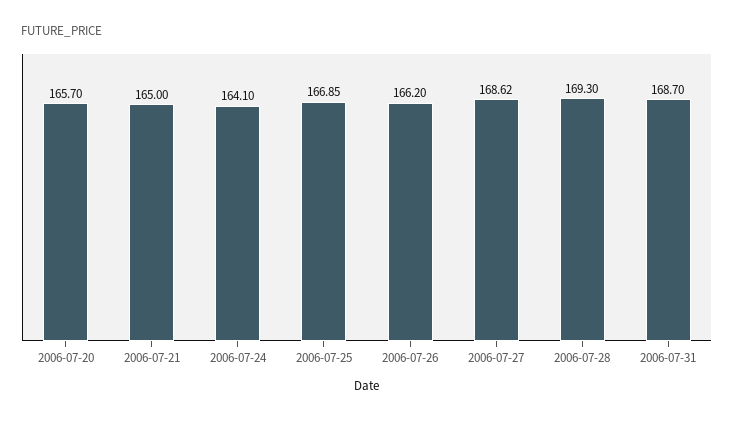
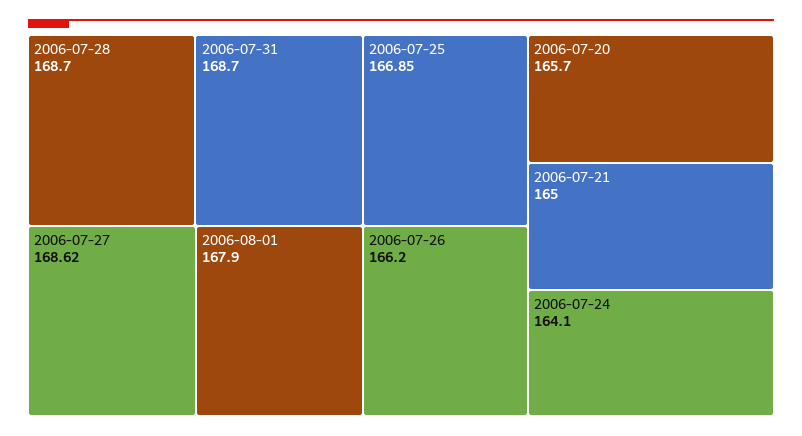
2006-07-28: 169.3 -> 168.7
2006-08-01: none -> 167.9

